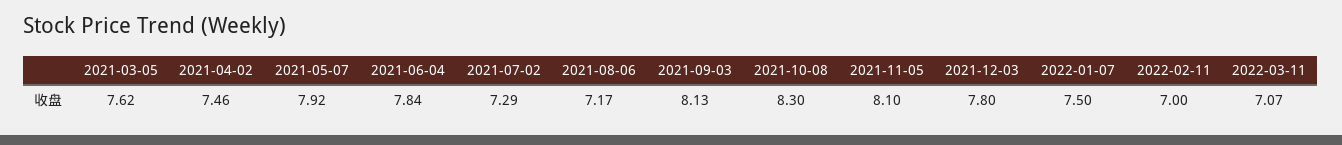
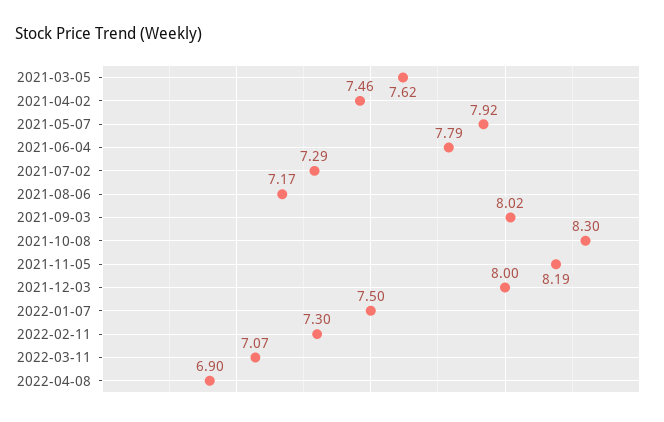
2021-06-04: 7.84 -> 7.79
2021-09-03: 8.13 -> 8.02
2021-11-05: 8.1 -> 8.19
2021-12-03: 7.8 -> 8
2022-02-11: 7 -> 7.3
2022-04-08: none -> 6.9

